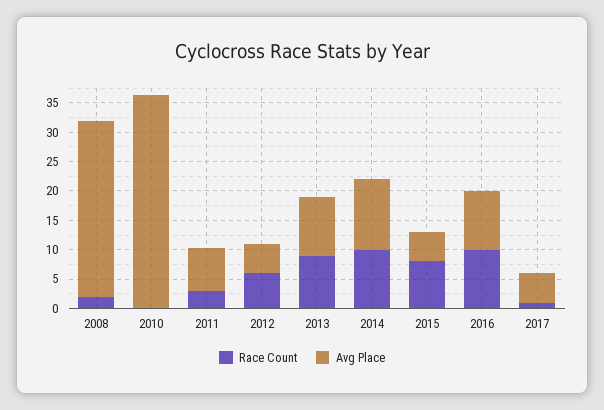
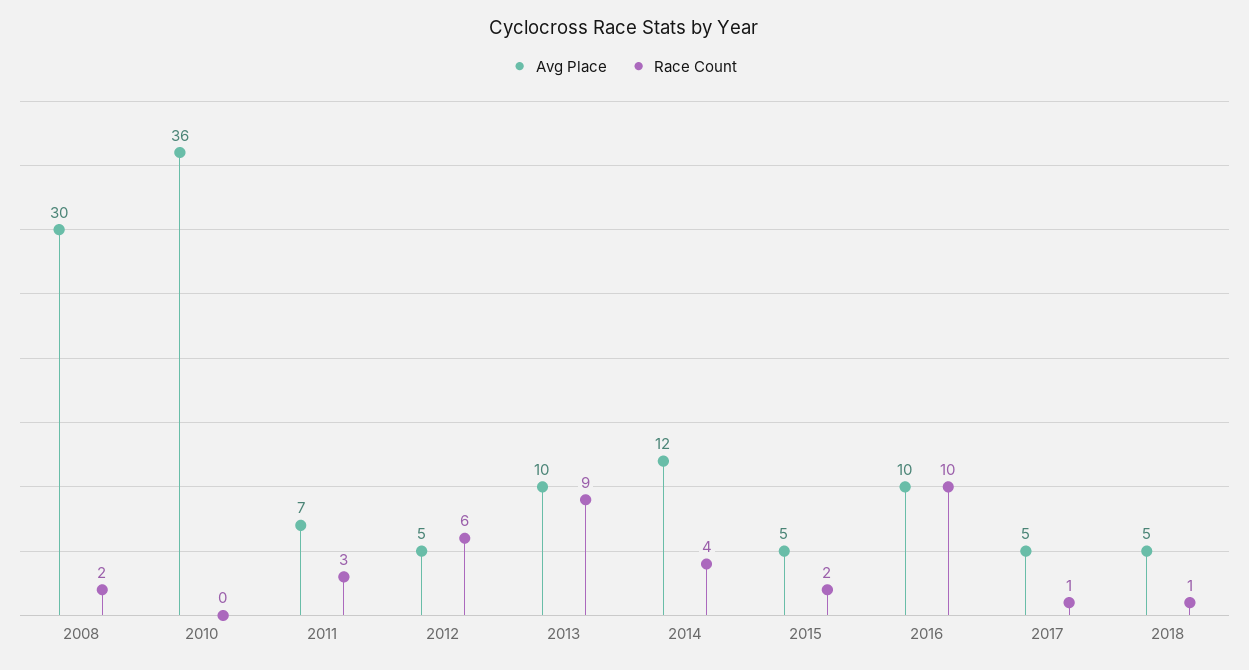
Race Count, 2014: 10 -> 4
Race Count, 2015: 7.5 -> 2
Avg Place, 2018: none -> 5
Race Count, 2018: none -> 1

